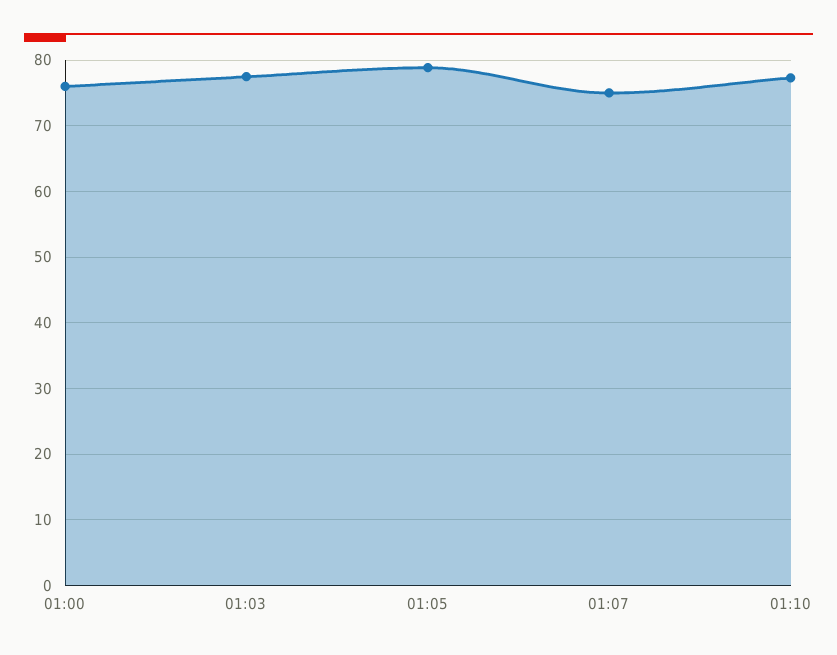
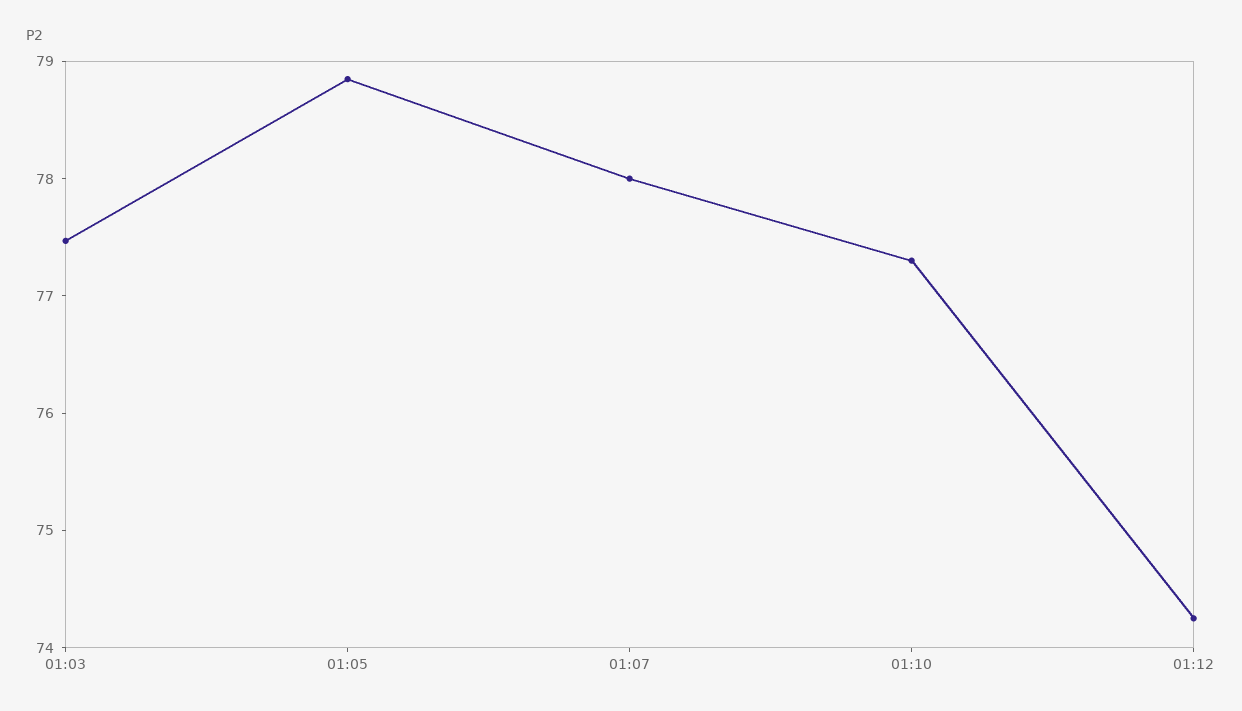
01:00: 76 -> none
01:07: 75 -> 78
01:12: none -> 74.2

